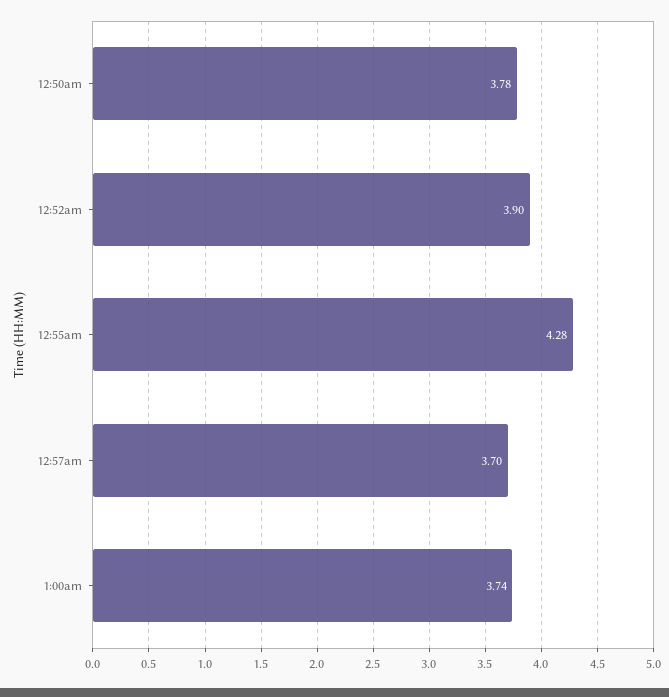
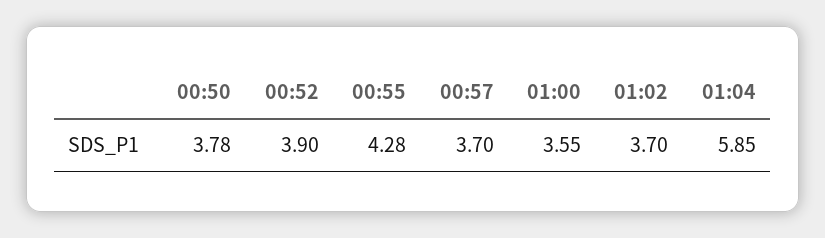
1:00am: 3.74 -> 3.55
01:02: none -> 3.7
01:04: none -> 5.85

